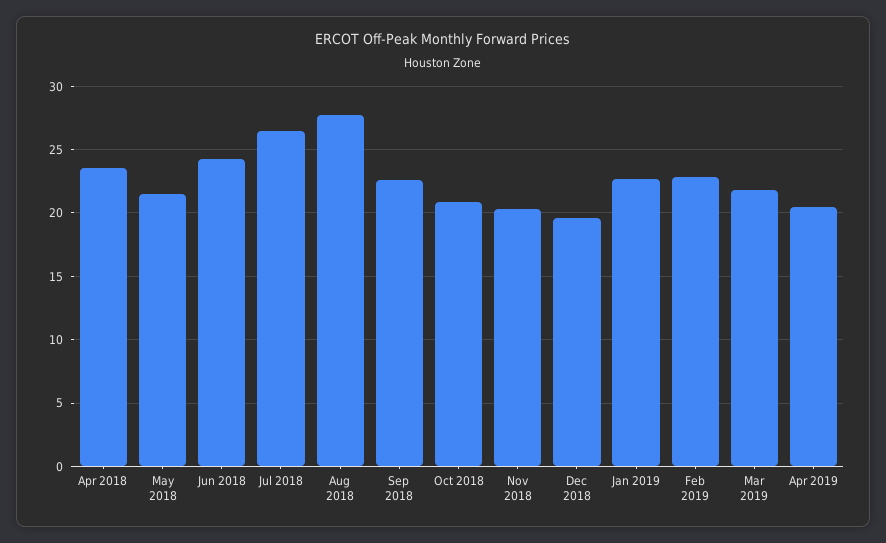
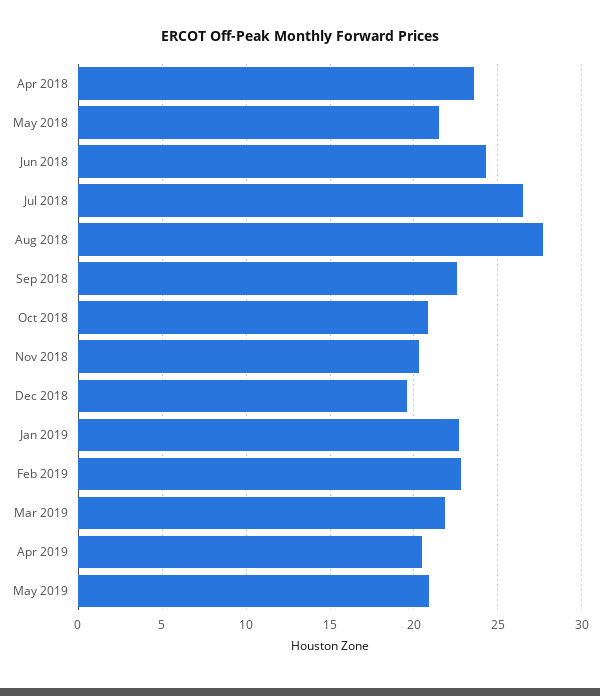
May 2019: none -> 21

